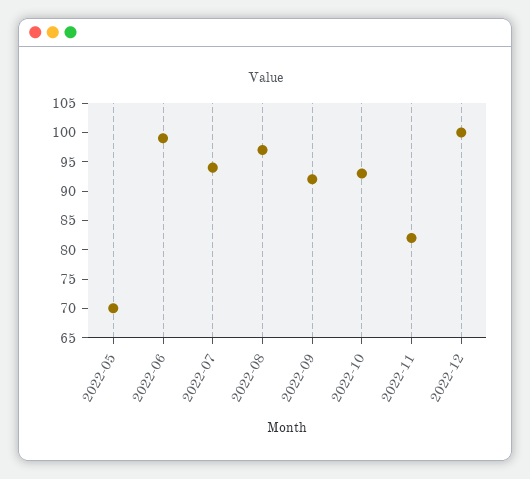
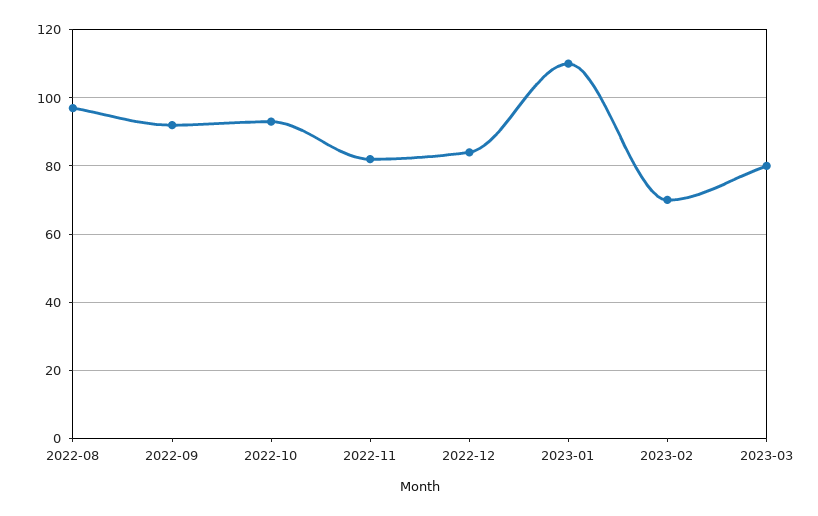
2022-05: 70 -> none
2022-06: 100 -> none
2022-07: 95 -> none
2022-12: 100 -> 85
2023-01: none -> 110
2023-02: none -> 70
2023-03: none -> 80

